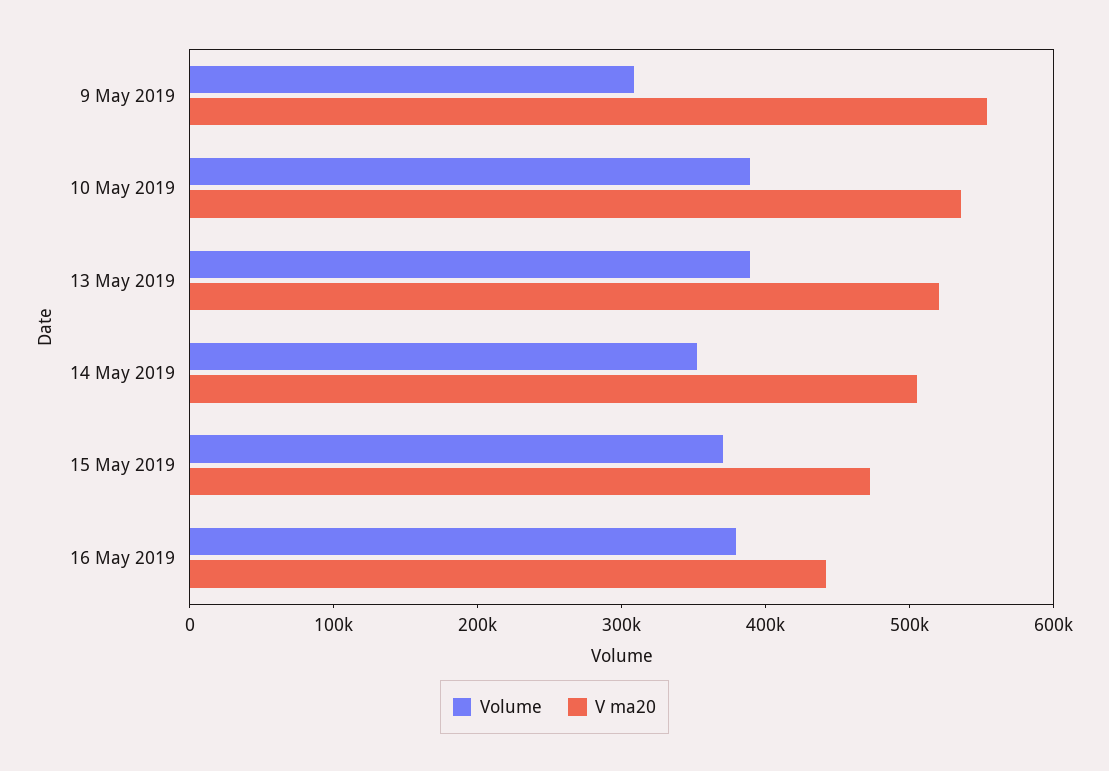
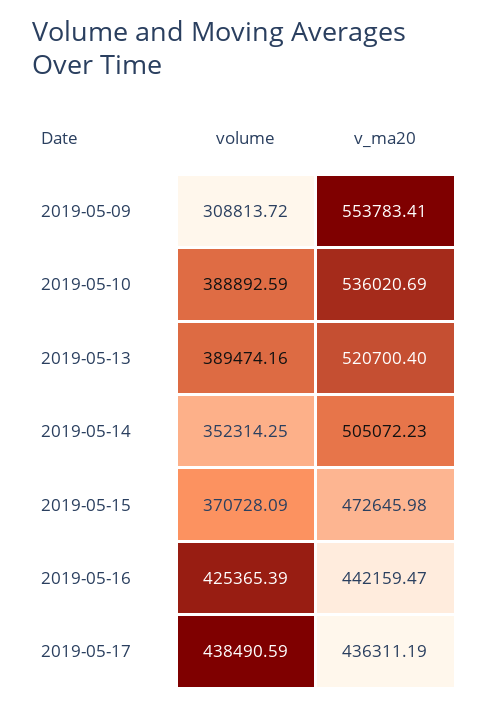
Volume, 16 May 2019: 380000 -> 425365.39
Volume, 2019-05-17: none -> 438490.59
V ma20, 2019-05-17: none -> 436311.19

